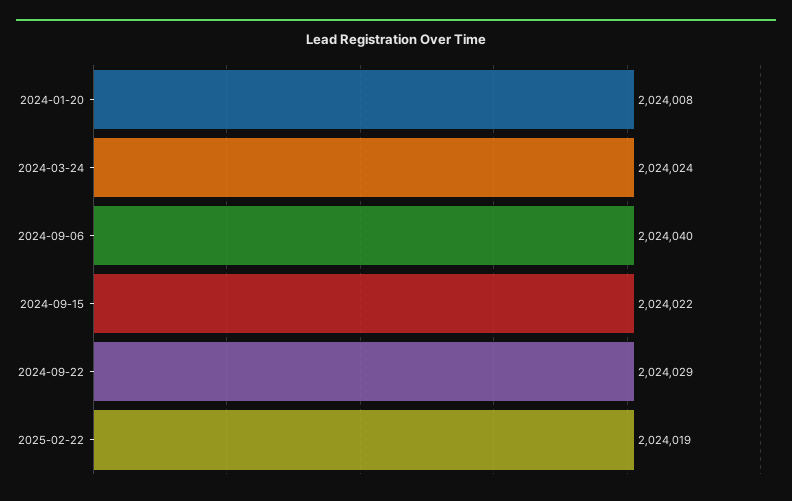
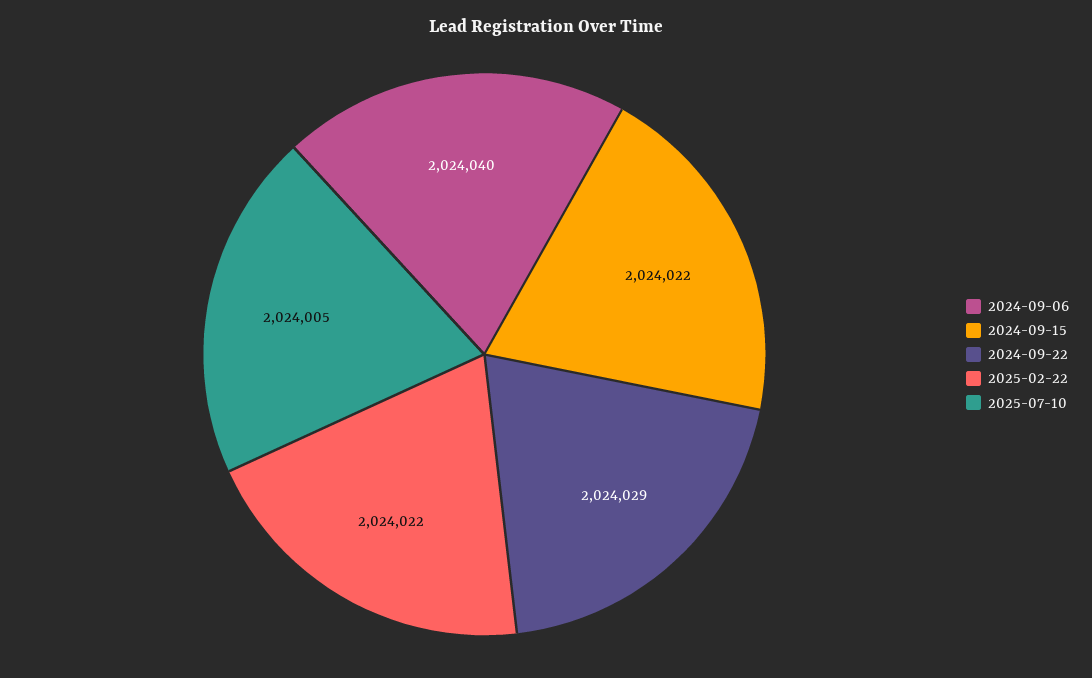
2024-01-20: 2024008 -> none
2024-03-24: 2024024 -> none
2025-02-22: 2024019 -> 2024022
2025-07-10: none -> 2024005

